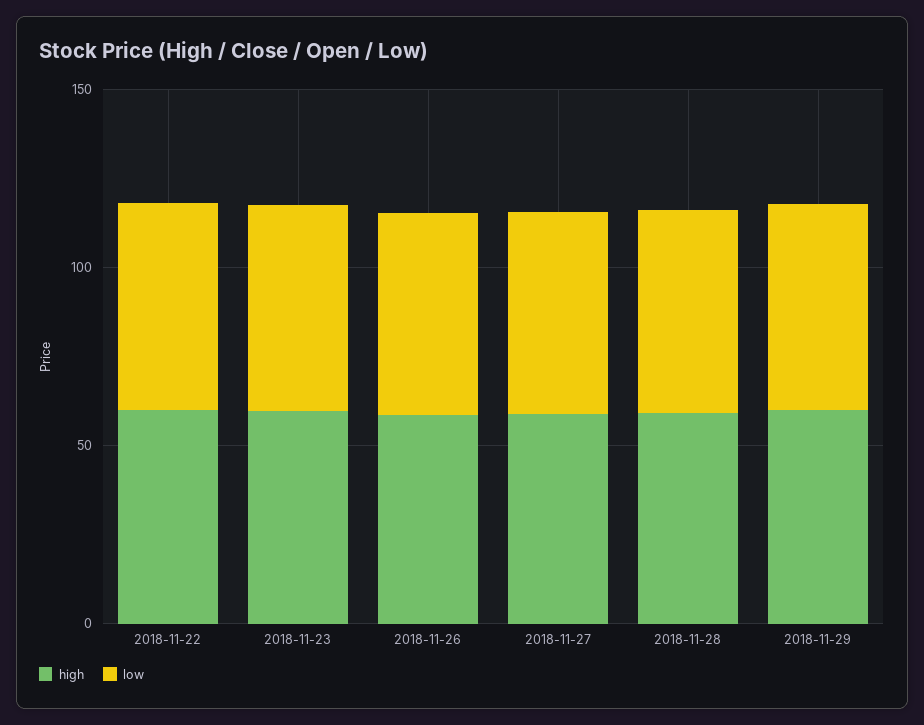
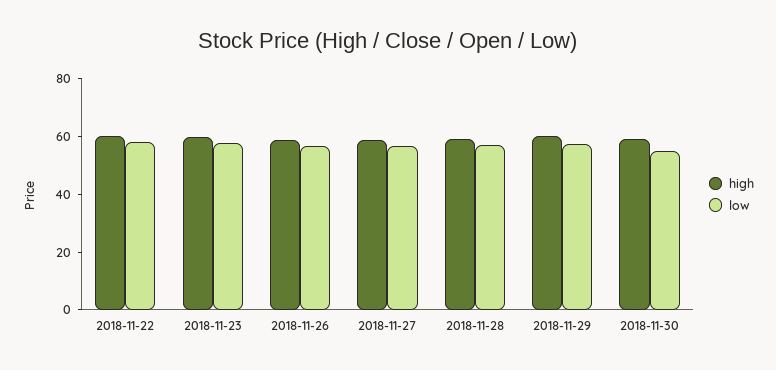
high, 2018-11-30: none -> 60
low, 2018-11-30: none -> 55

